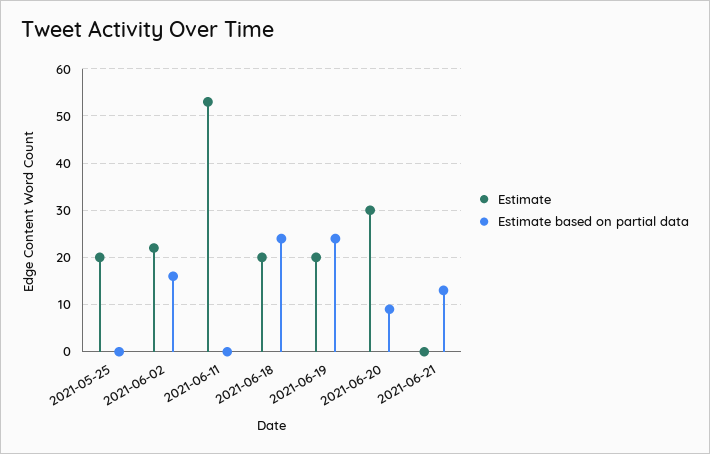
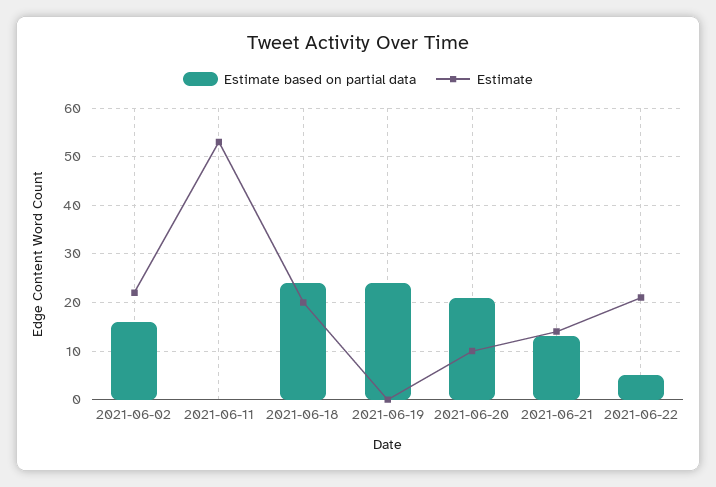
Estimate, 2021-05-25: 20 -> none
Estimate based on partial data, 2021-05-25: 0 -> none
Estimate, 2021-06-19: 20 -> 0
Estimate, 2021-06-20: 30 -> 10
Estimate based on partial data, 2021-06-20: 10 -> 20
Estimate, 2021-06-21: 0 -> 15
Estimate based on partial data, 2021-06-22: none -> 5
Estimate, 2021-06-22: none -> 20

